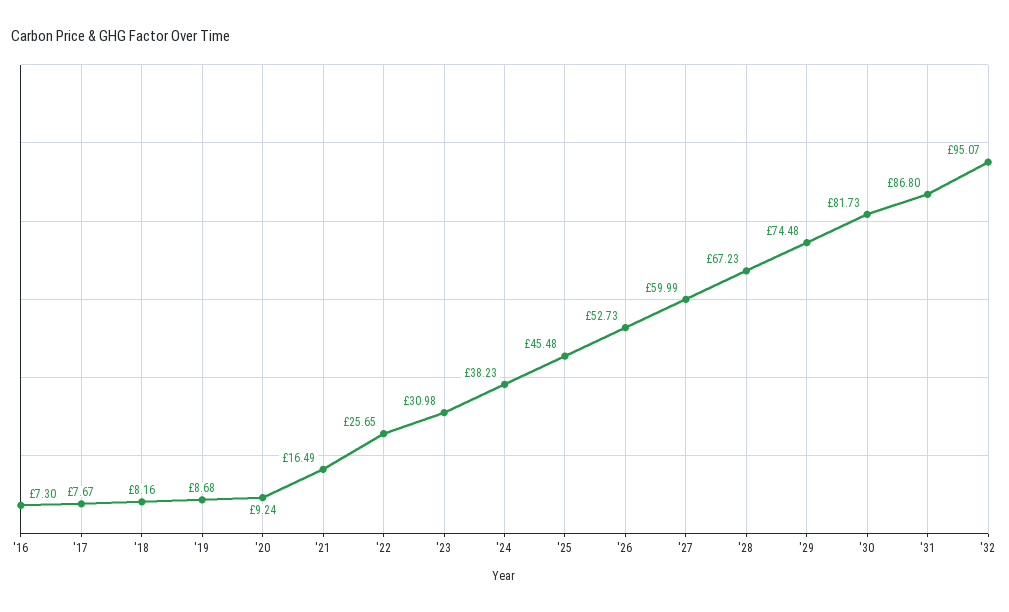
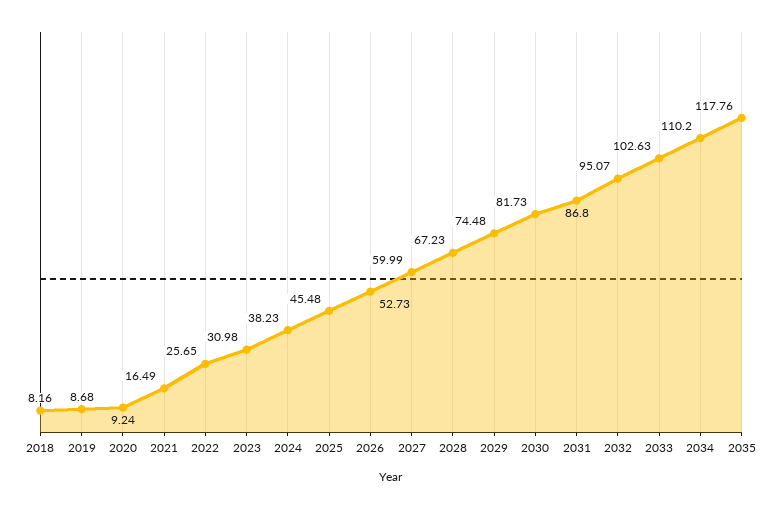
'16: 7.3 -> none
'17: 7.67 -> none
2033: none -> 102.63
2034: none -> 110.2
2035: none -> 117.76

